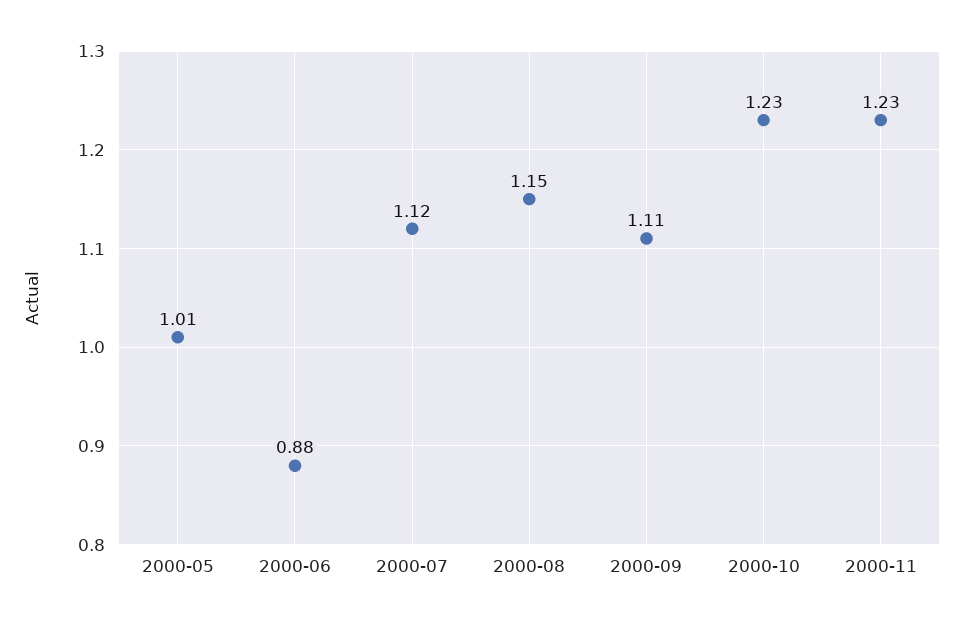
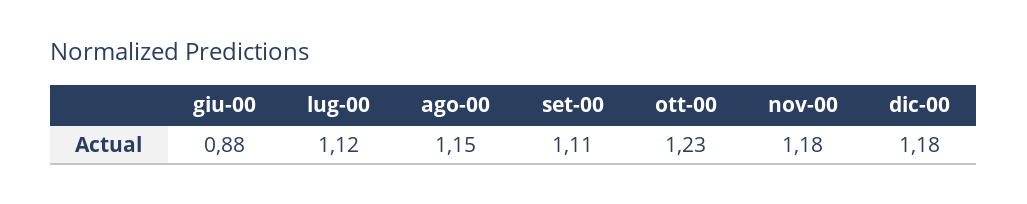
2000-05: 1.01 -> none
2000-11: 1.23 -> 1.18
dic-00: none -> 1.18

